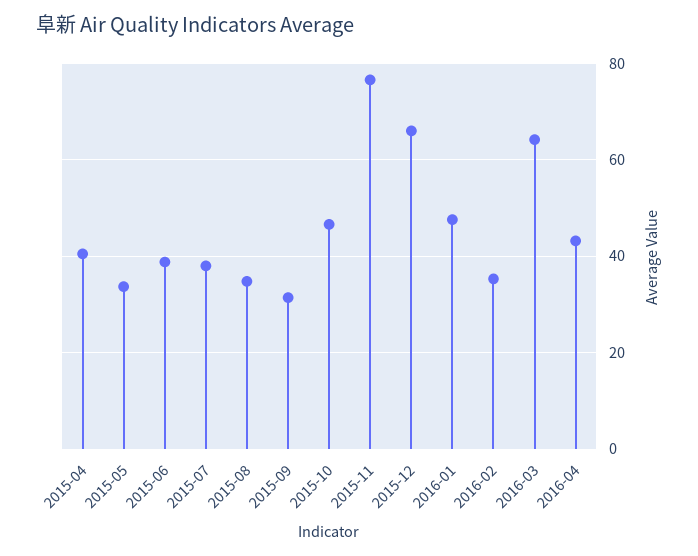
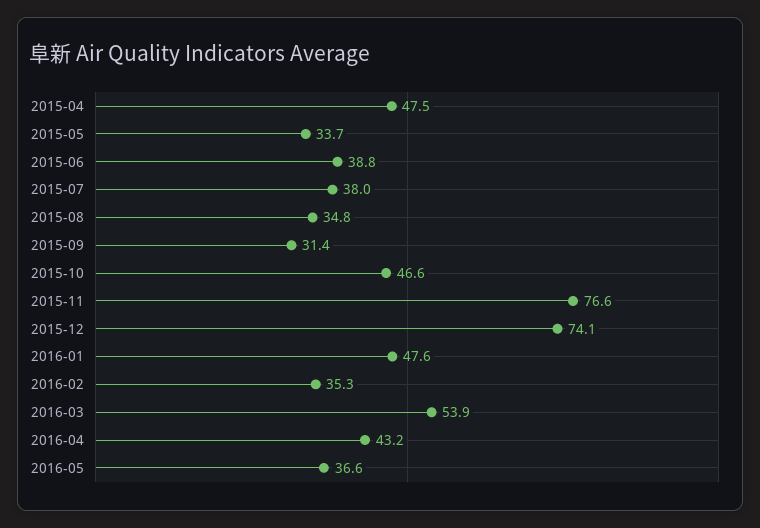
2015-04: 40 -> 47.5
2015-12: 66 -> 74.1
2016-03: 64 -> 53.9
2016-05: none -> 36.6

